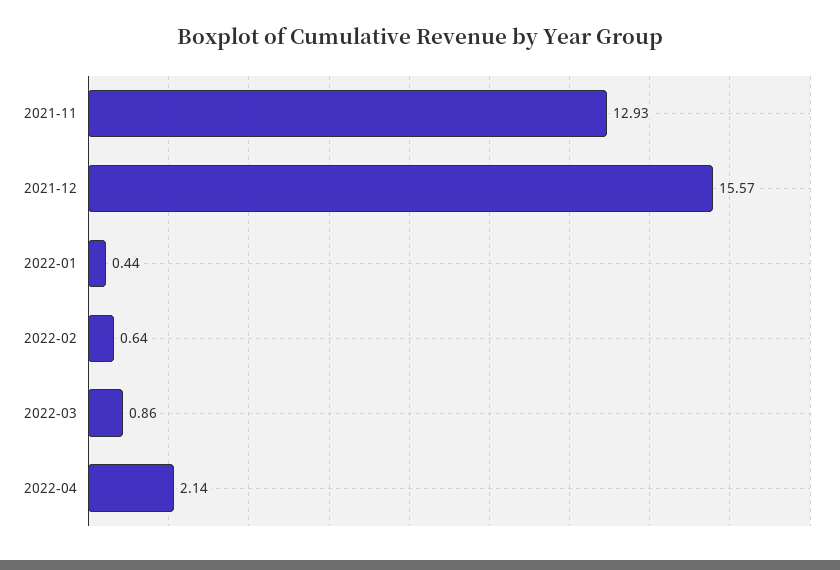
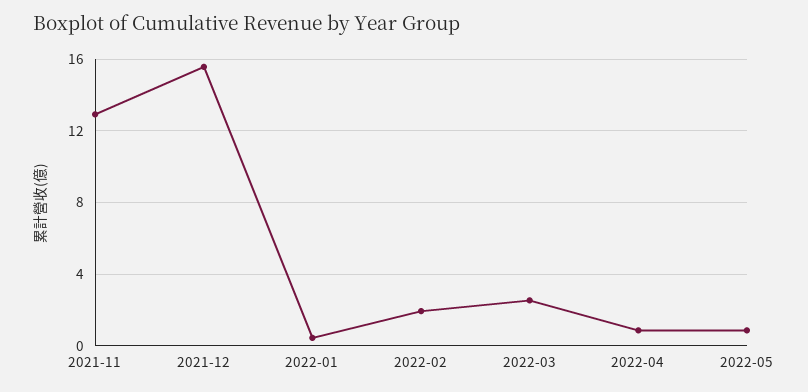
2022-02: 0.64 -> 2
2022-03: 0.86 -> 2.5
2022-04: 2.14 -> 1
2022-05: none -> 1

